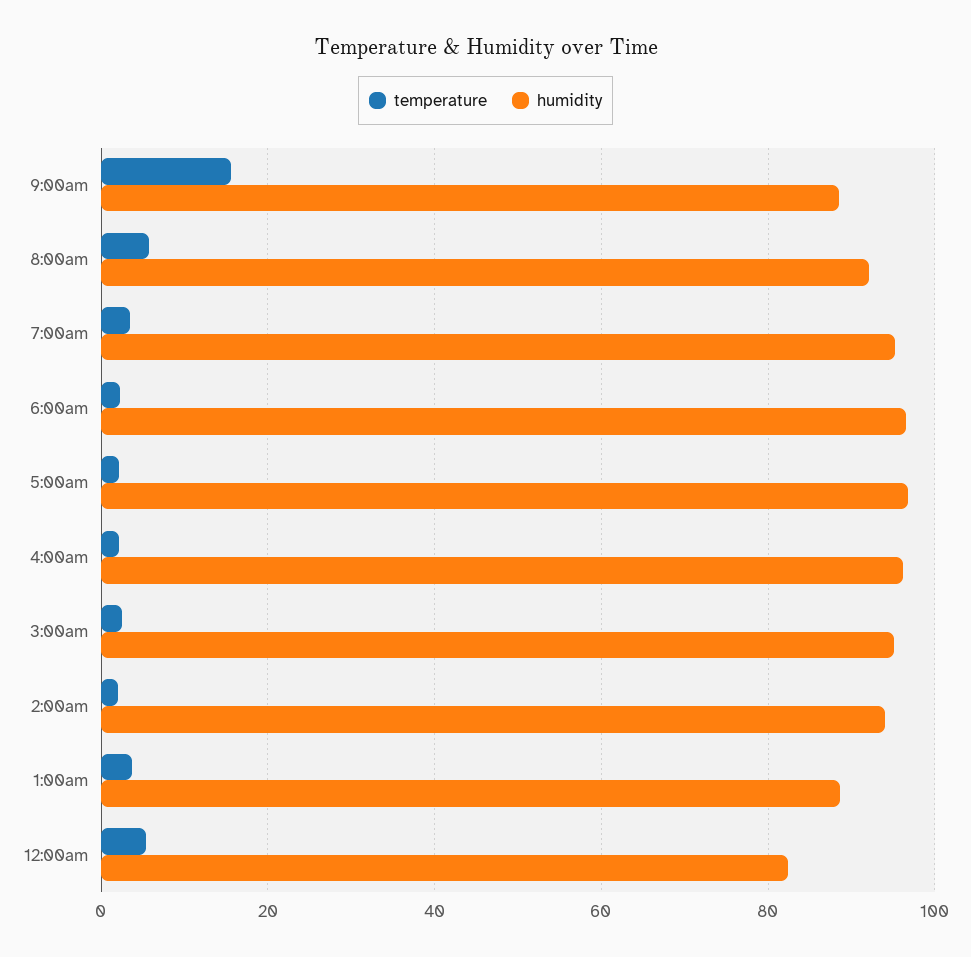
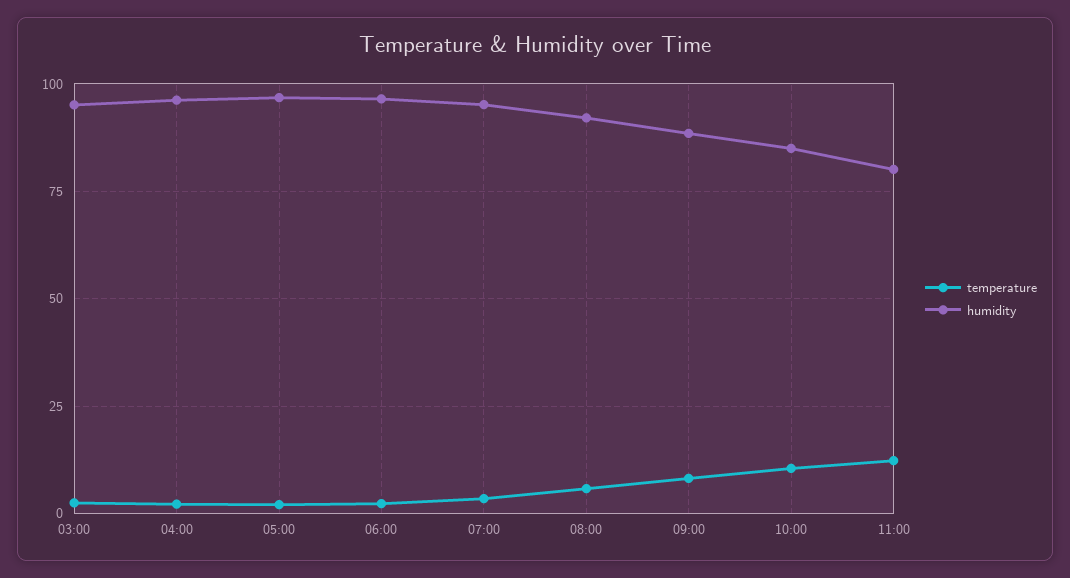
temperature, 9:00am: 16 -> 7.5
temperature, 2:00am: 2 -> none
humidity, 2:00am: 94 -> none
temperature, 1:00am: 4 -> none
humidity, 1:00am: 88 -> none
temperature, 12:00am: 6 -> none
humidity, 12:00am: 82 -> none
temperature, 10:00: none -> 10
humidity, 10:00: none -> 85
temperature, 11:00: none -> 12.5
humidity, 11:00: none -> 80

